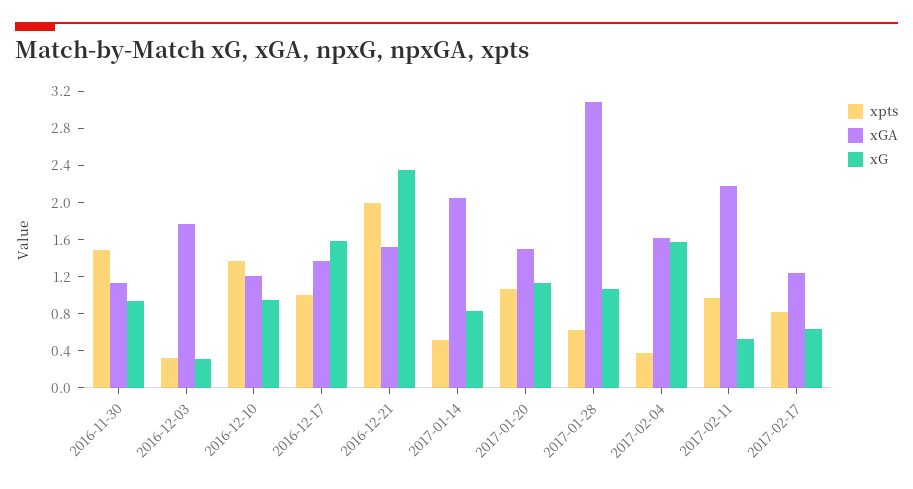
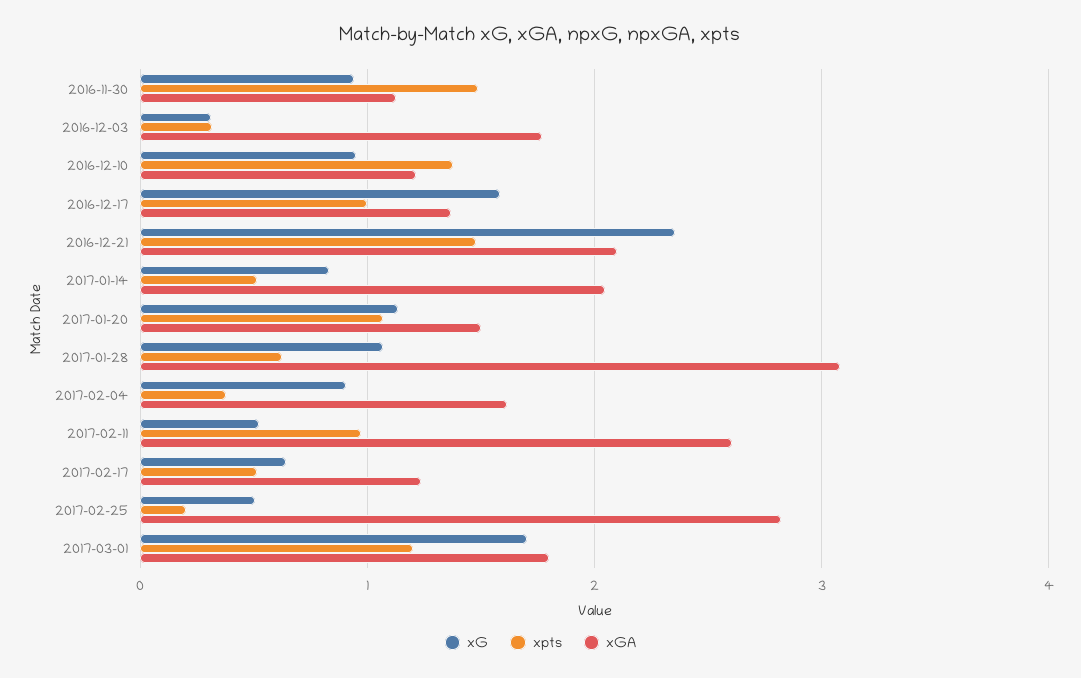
xpts, 2016-12-21: 2 -> 1.5
xGA, 2016-12-21: 1.5 -> 2.1
xG, 2017-02-04: 1.6 -> 0.9
xGA, 2017-02-11: 2.2 -> 2.6
xpts, 2017-02-17: 0.8 -> 0.5
xG, 2017-02-25: none -> 0.5
xpts, 2017-02-25: none -> 0.2
xGA, 2017-02-25: none -> 2.8
xG, 2017-03-01: none -> 1.7
xpts, 2017-03-01: none -> 1.2
xGA, 2017-03-01: none -> 1.8

